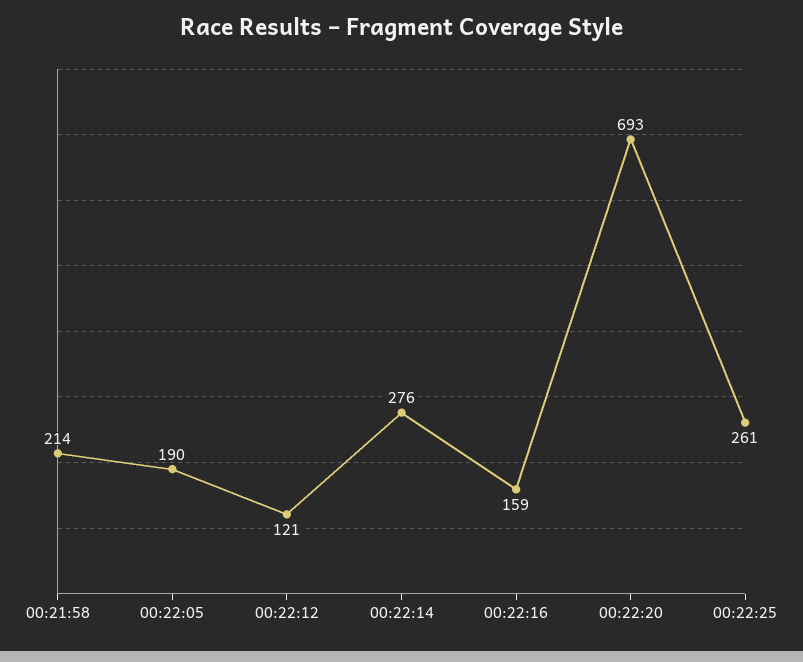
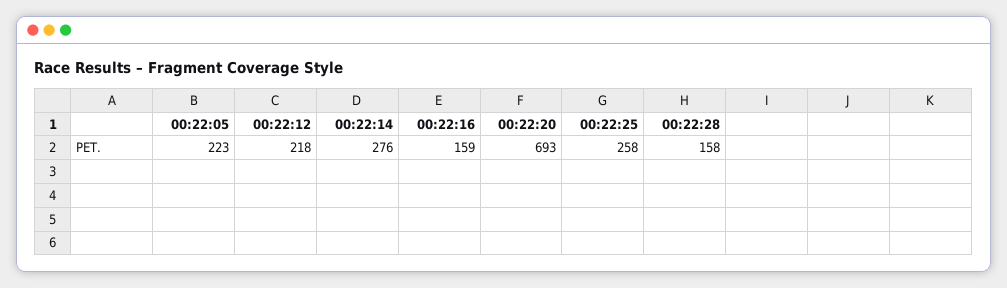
00:21:58: 214 -> none
00:22:05: 190 -> 223
00:22:12: 121 -> 218
00:22:25: 261 -> 258
00:22:28: none -> 158

